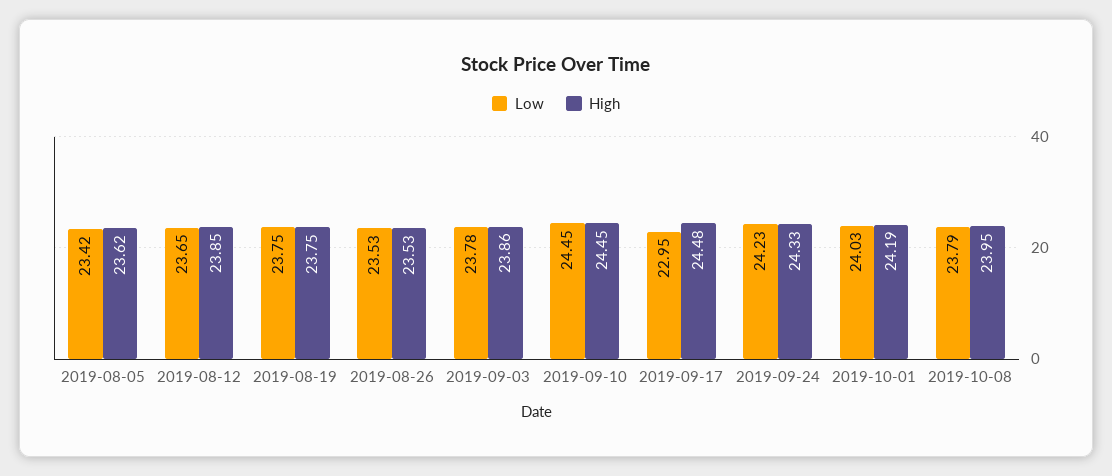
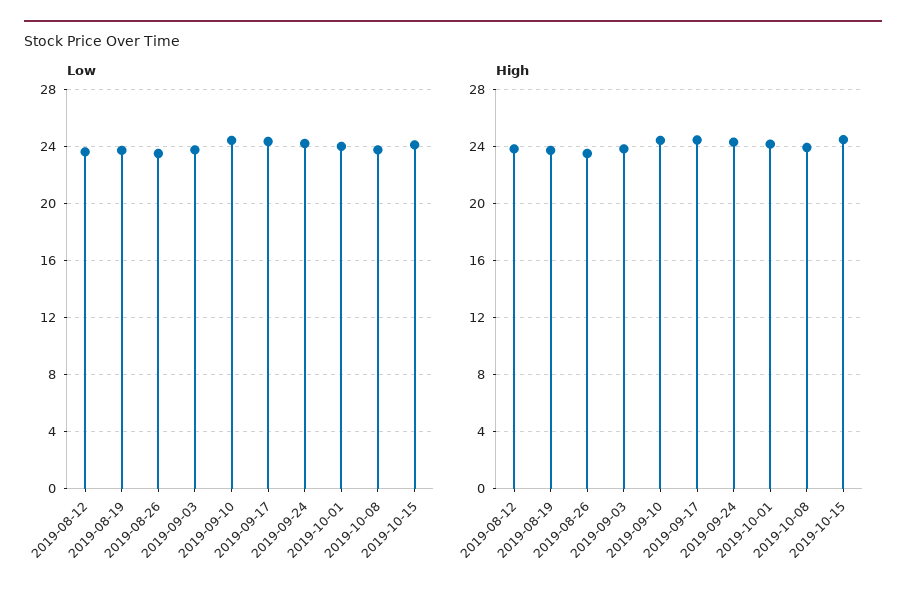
Low, 2019-08-05: 23.42 -> none
High, 2019-08-05: 23.62 -> none
Low, 2019-09-17: 22.95 -> 24.5
Low, 2019-10-15: none -> 24
High, 2019-10-15: none -> 24.5

